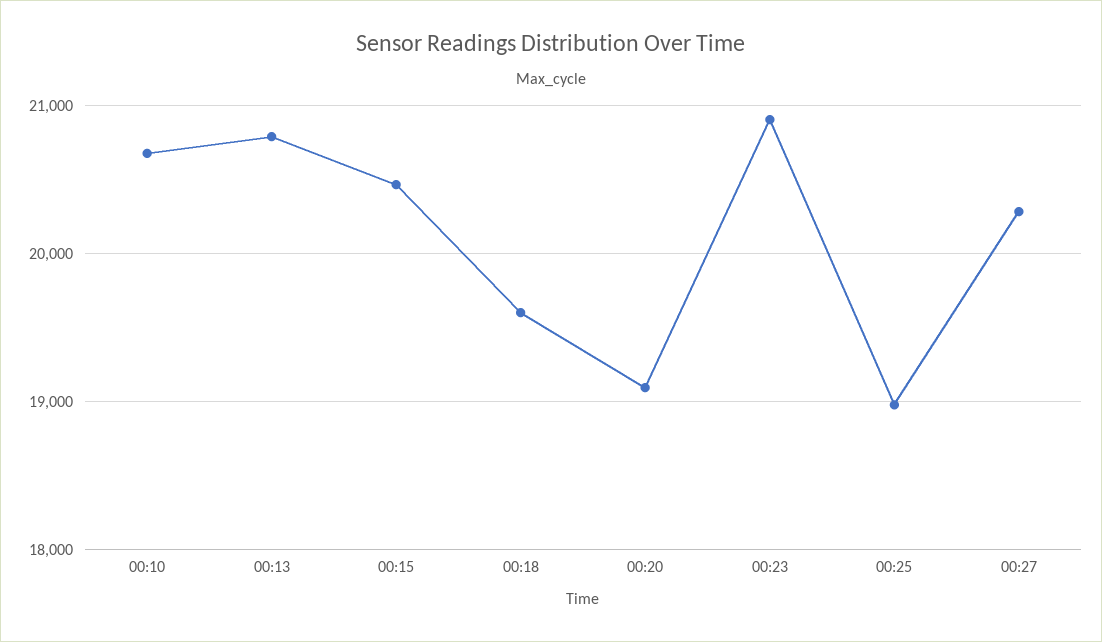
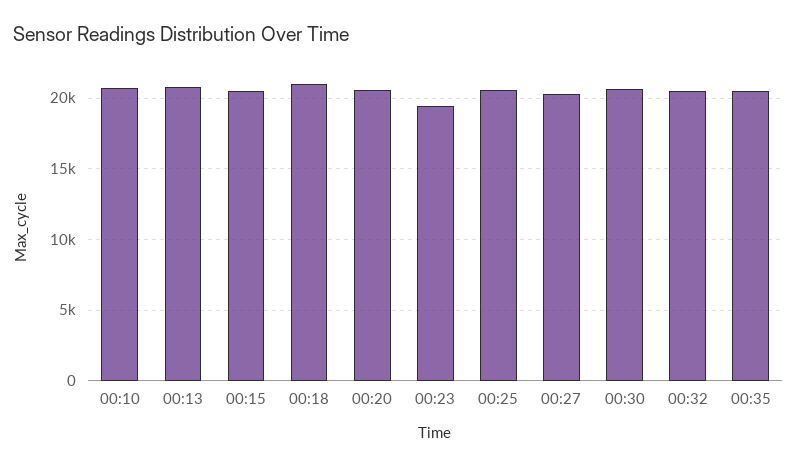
00:18: 19600 -> 21000
00:20: 19100 -> 20500
00:23: 20900 -> 19500
00:25: 19000 -> 20500
00:30: none -> 20500
00:32: none -> 20500
00:35: none -> 20500

